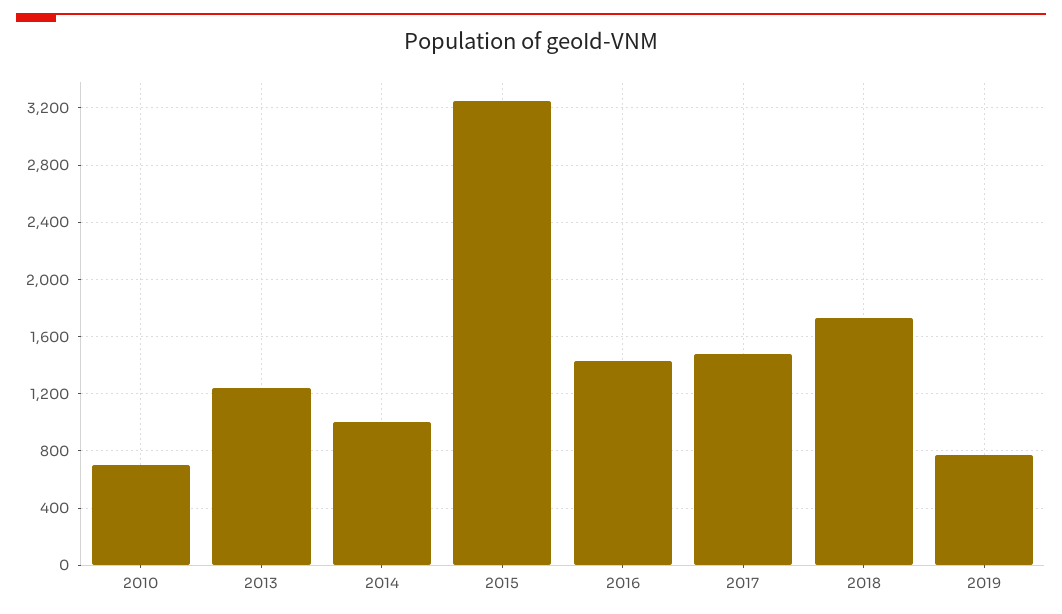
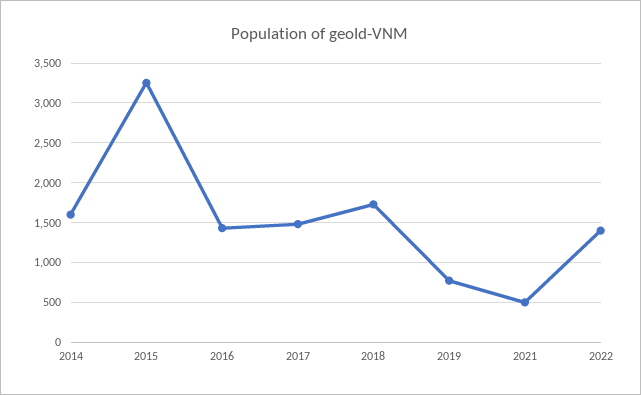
2010: 700 -> none
2013: 1250 -> none
2014: 1000 -> 1600
2021: none -> 500
2022: none -> 1400

